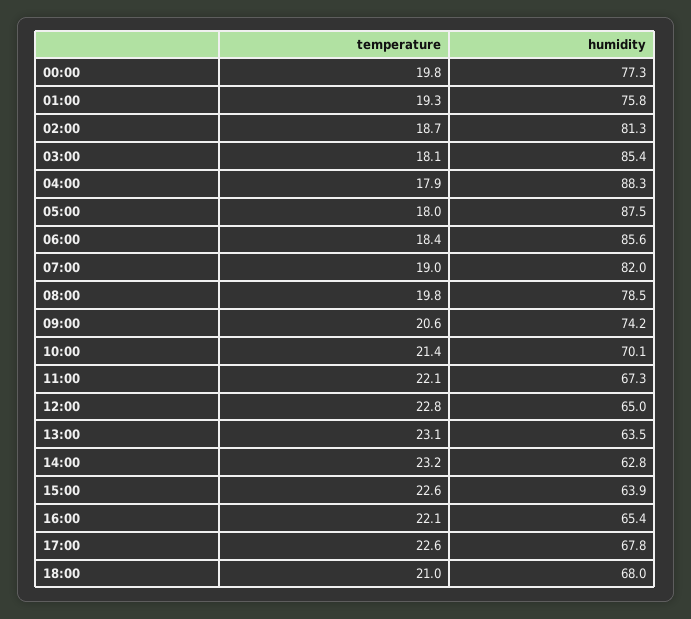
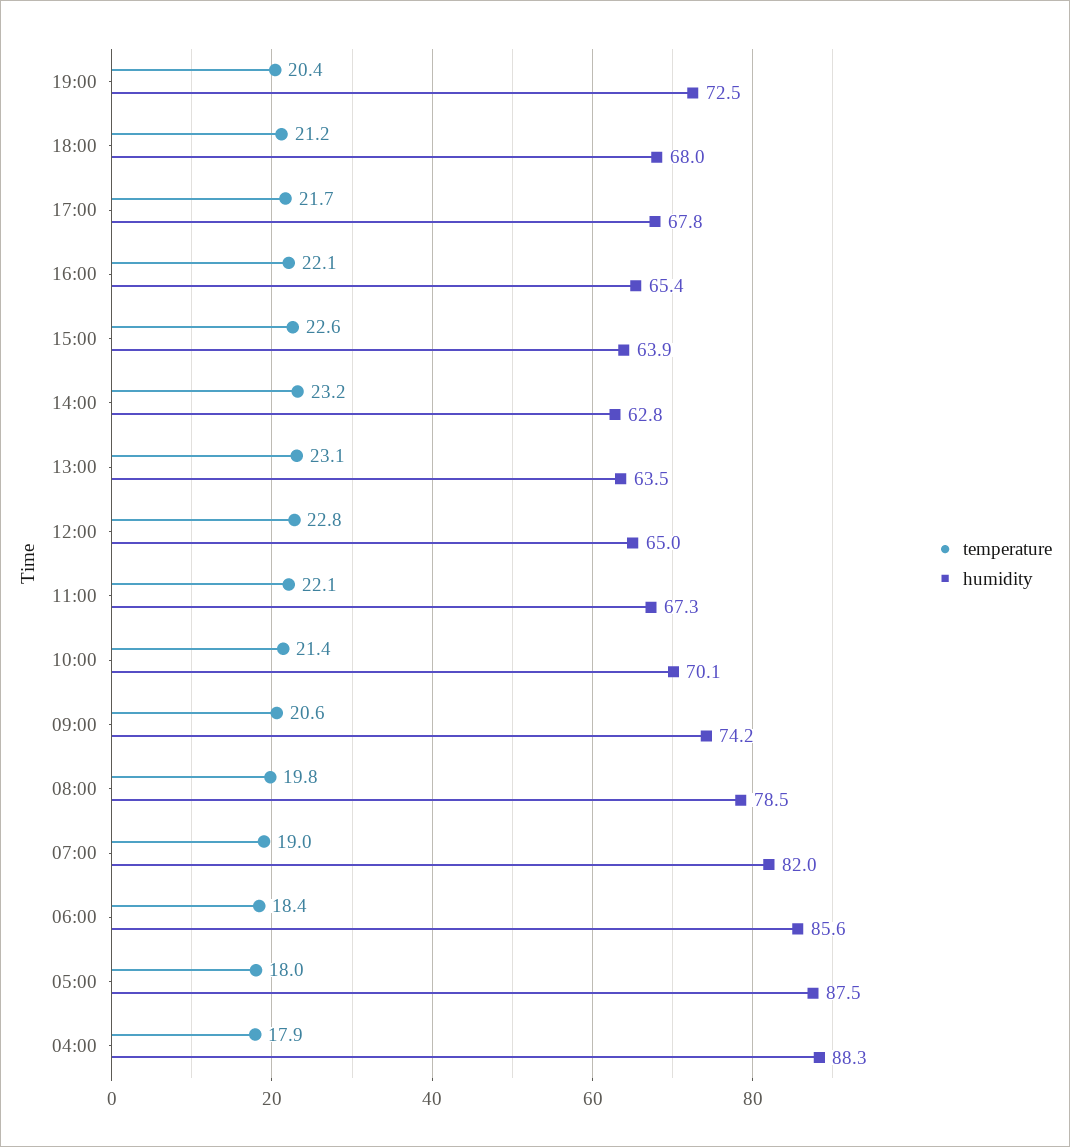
temperature, 00:00: 19.8 -> none
humidity, 00:00: 77.3 -> none
temperature, 01:00: 19.3 -> none
humidity, 01:00: 75.8 -> none
temperature, 02:00: 18.7 -> none
humidity, 02:00: 81.3 -> none
temperature, 03:00: 18.1 -> none
humidity, 03:00: 85.4 -> none
temperature, 17:00: 22.6 -> 21.7
temperature, 18:00: 21 -> 21.2
temperature, 19:00: none -> 20.4
humidity, 19:00: none -> 72.5

